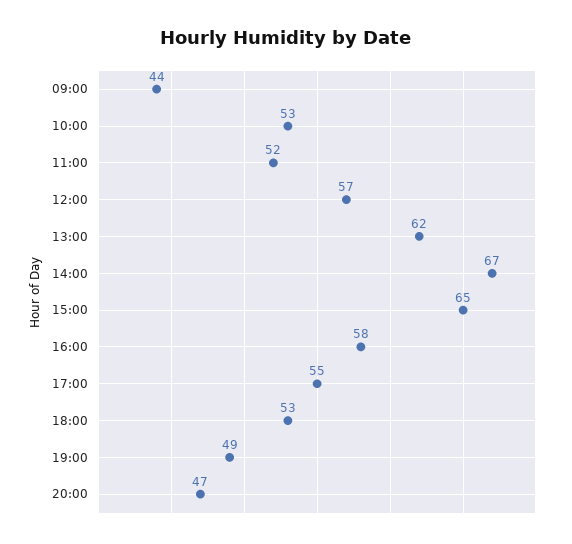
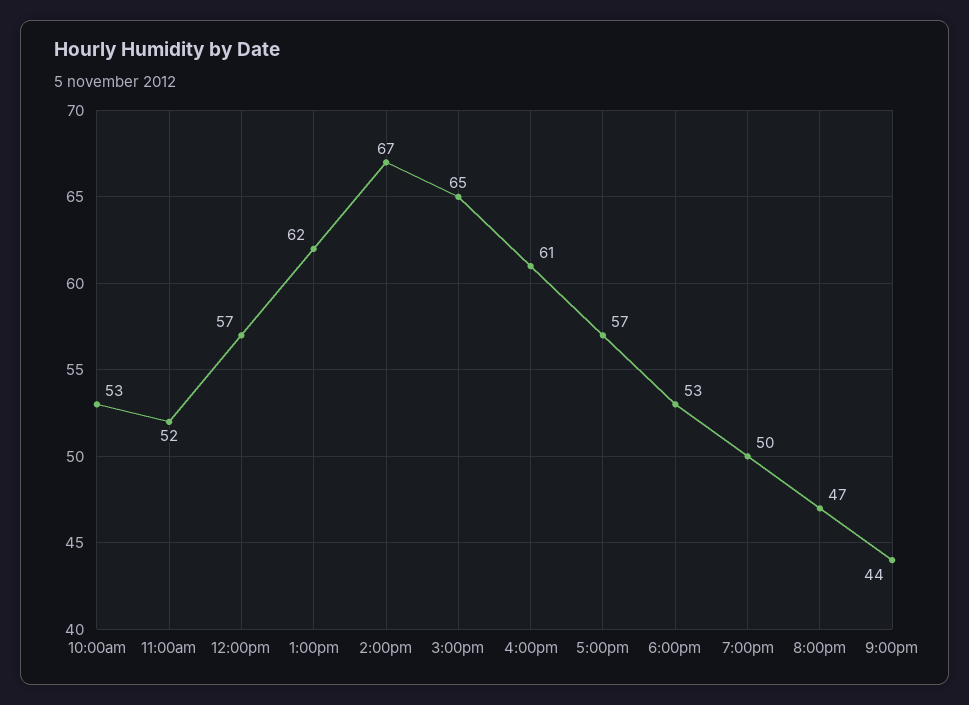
09:00: 44 -> none
16:00: 58 -> 61
17:00: 55 -> 57
19:00: 49 -> 50
9:00pm: none -> 44

